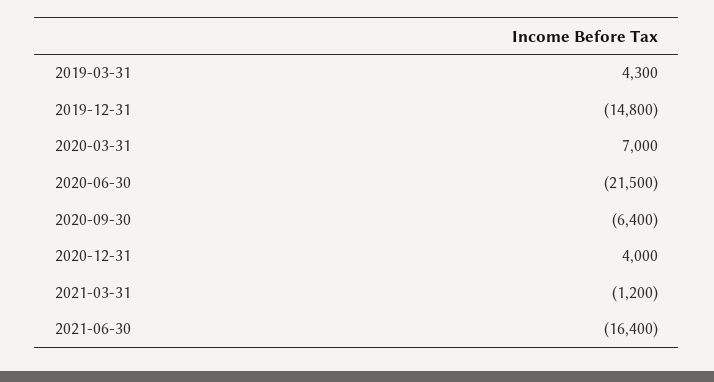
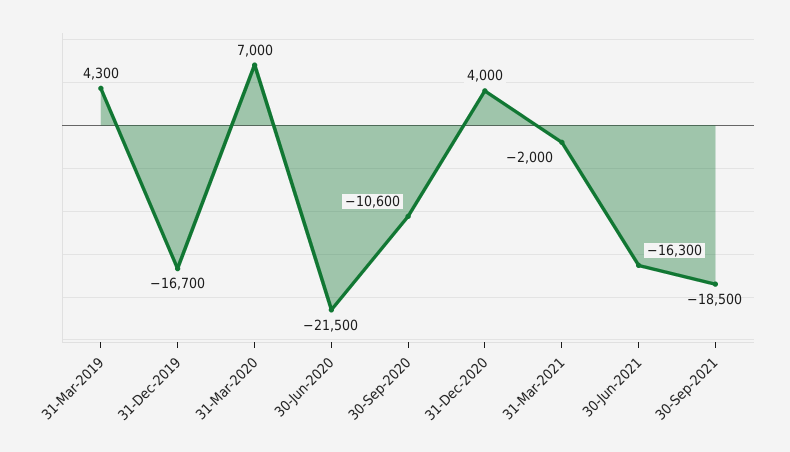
2019-12-31: -14800 -> -16700
2020-09-30: -6400 -> -10600
2021-03-31: -1200 -> -2000
2021-06-30: -16400 -> -16300
30-Sep-2021: none -> -18500

